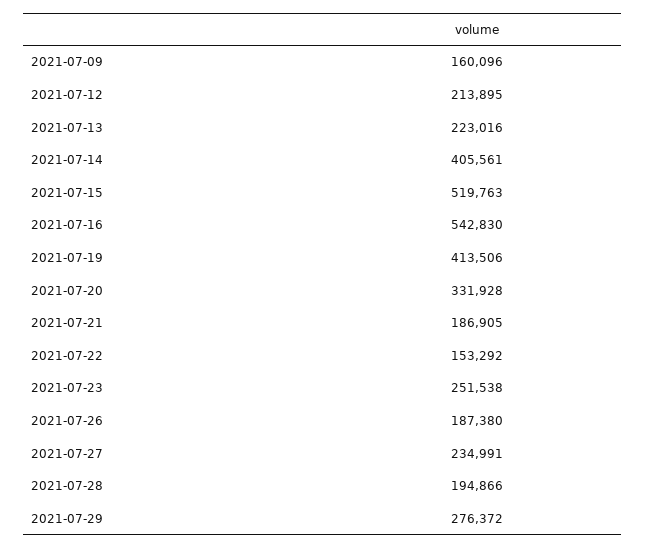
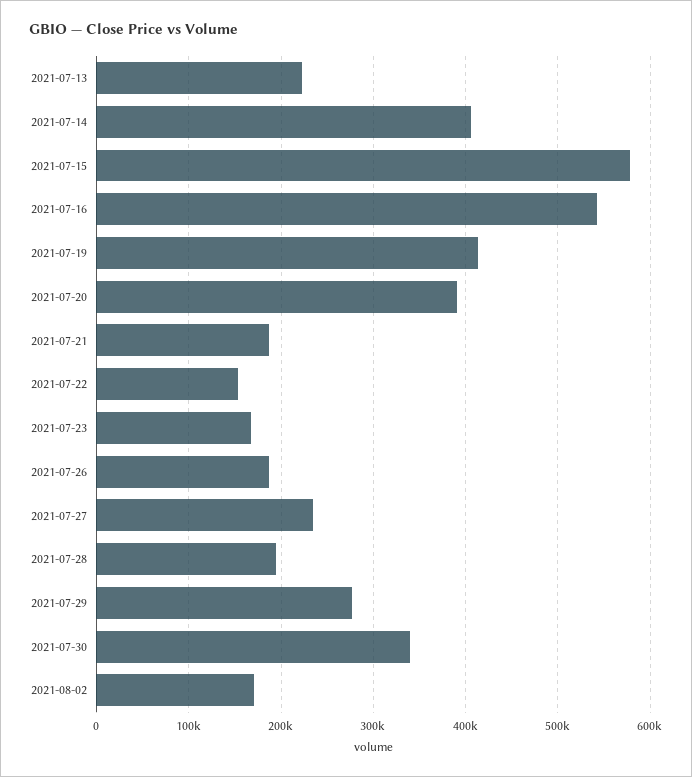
2021-07-09: 160096 -> none
2021-07-12: 213895 -> none
2021-07-15: 519763 -> 580000
2021-07-20: 331928 -> 390000
2021-07-23: 251538 -> 170000
2021-07-30: none -> 340000
2021-08-02: none -> 170000

